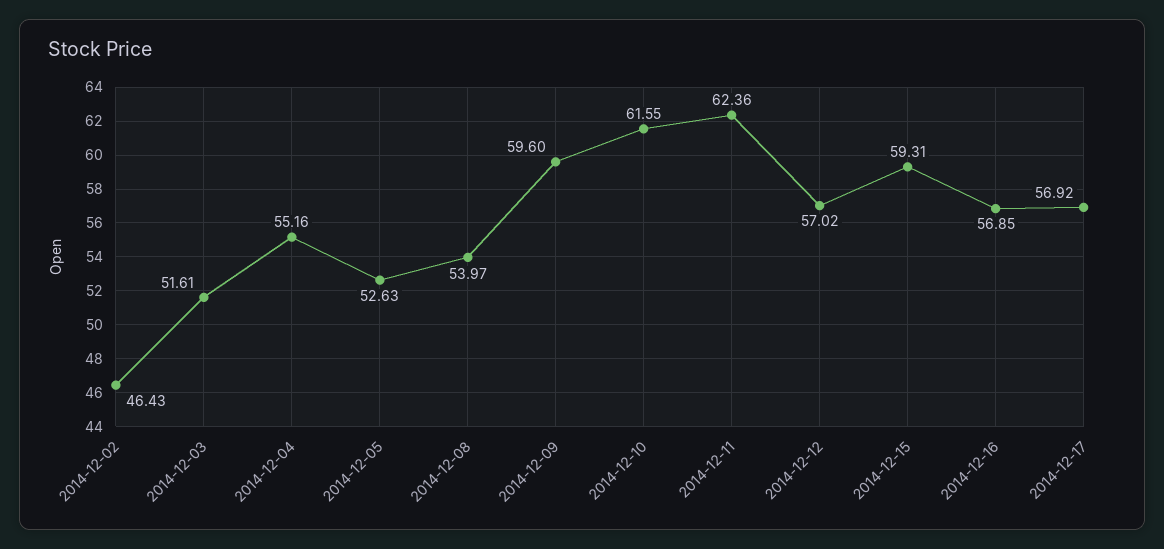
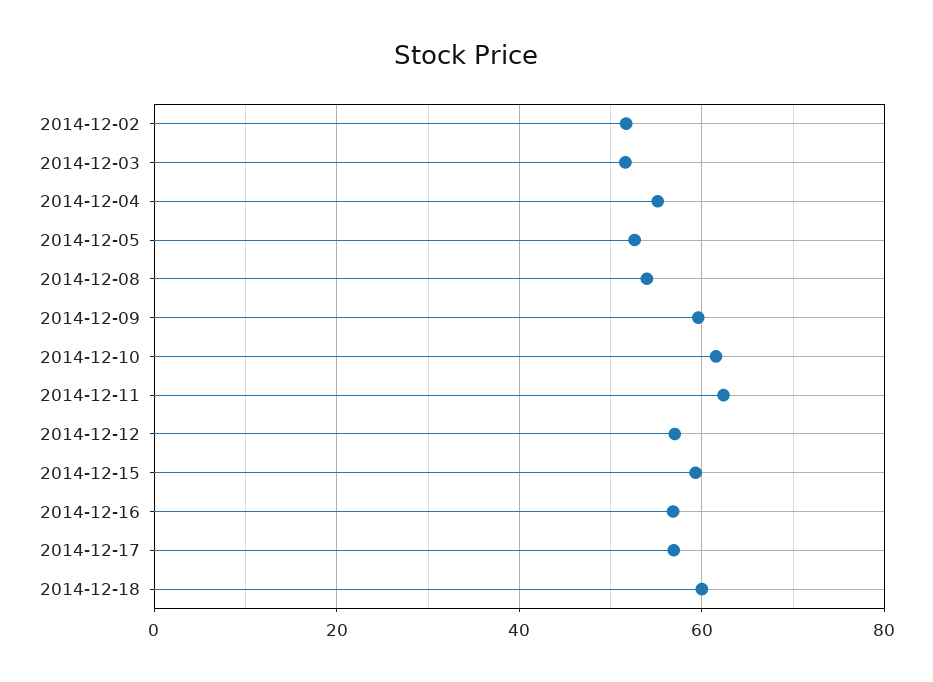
2014-12-02: 46.43 -> 52
2014-12-18: none -> 60

